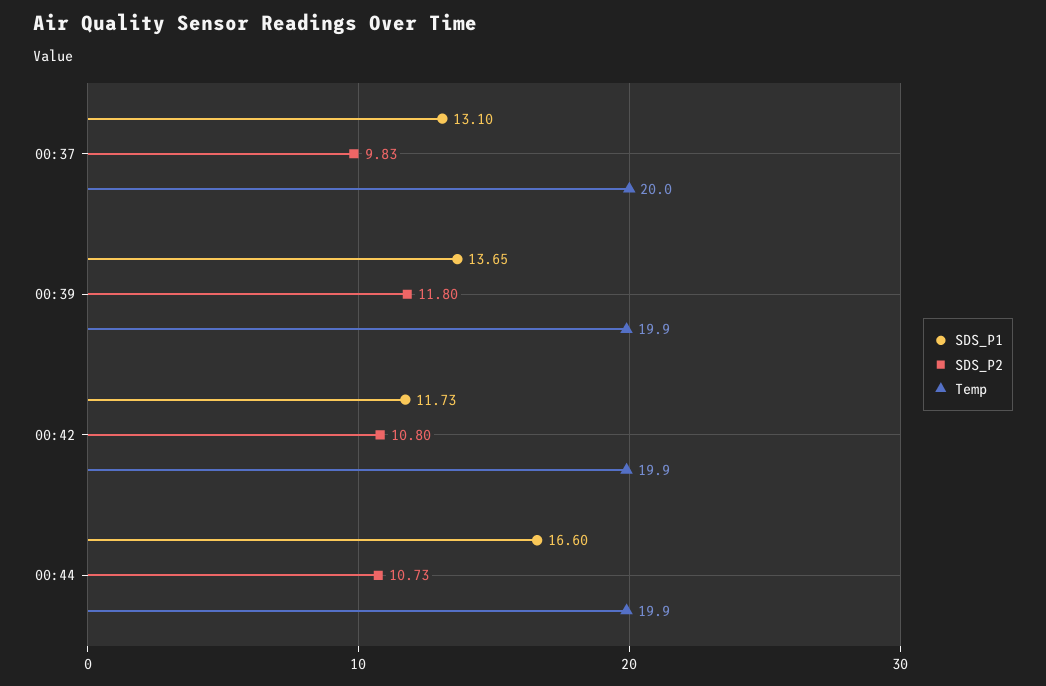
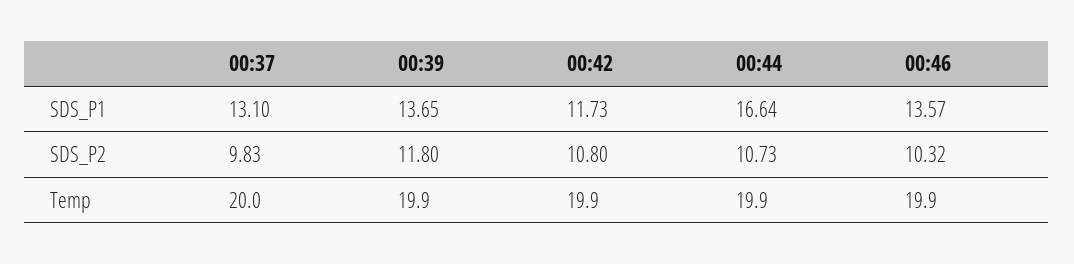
SDS_P1, 00:44: 16.6 -> 16.64
SDS_P1, 00:46: none -> 13.57
SDS_P2, 00:46: none -> 10.32
Temp, 00:46: none -> 19.9

